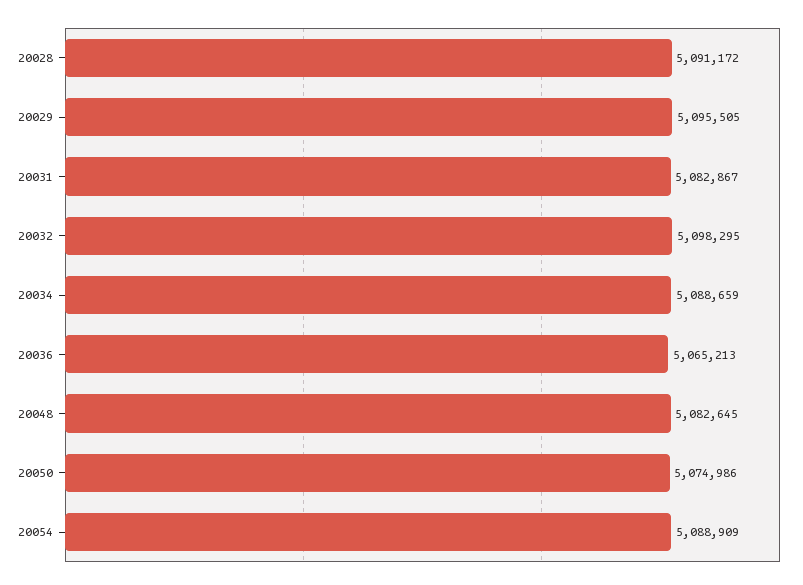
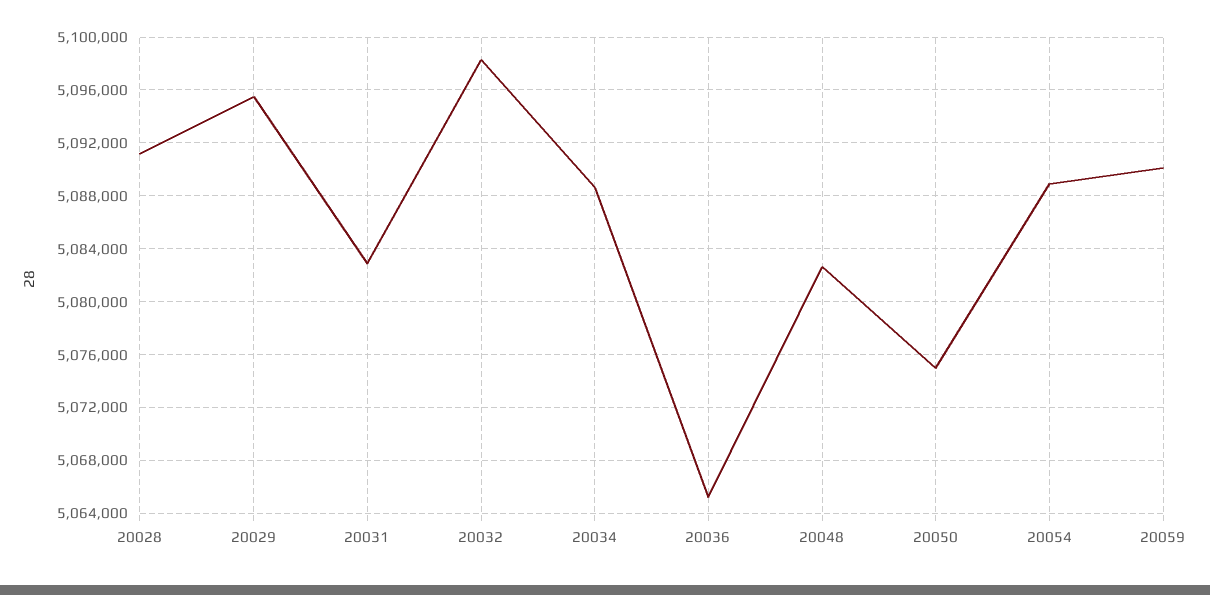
20059: none -> 5090000

